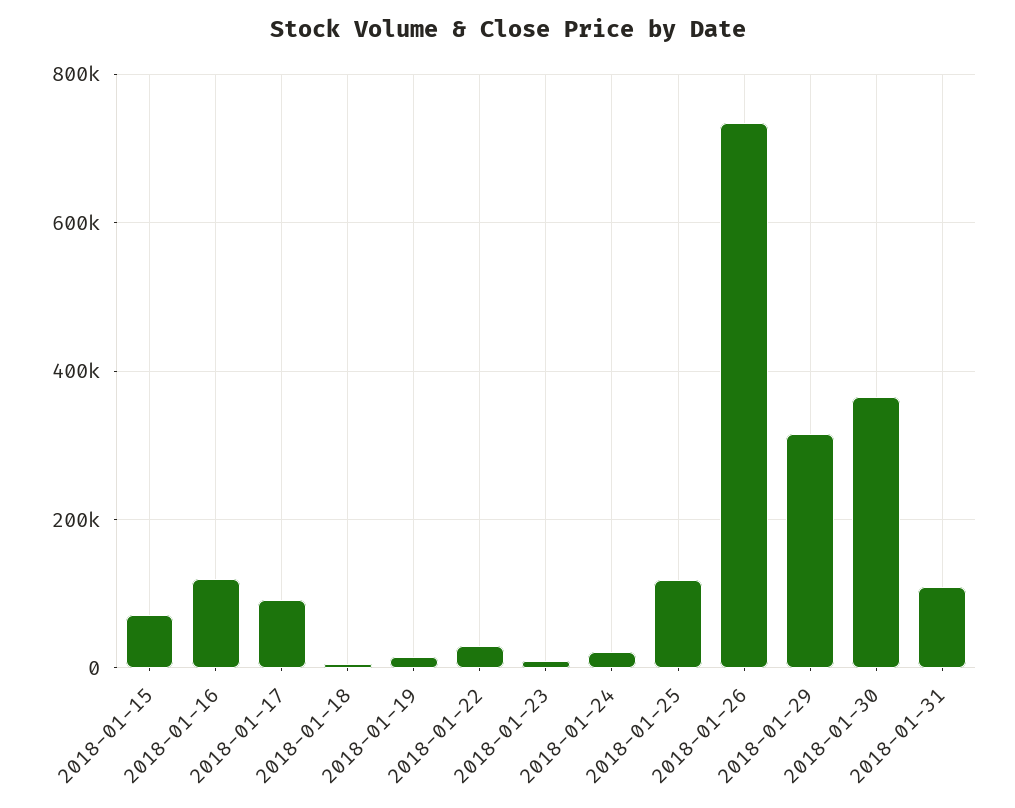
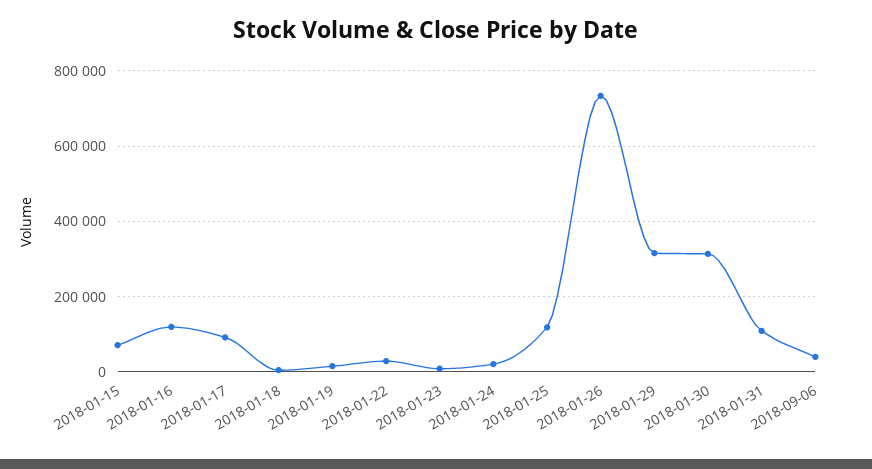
2018-01-30: 360000 -> 320000
2018-09-06: none -> 40000

